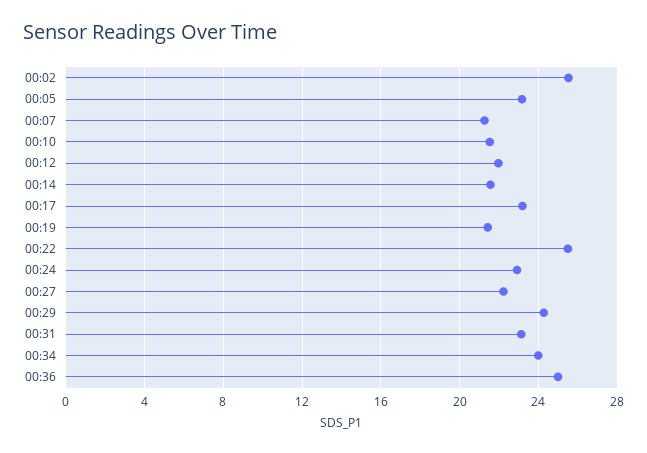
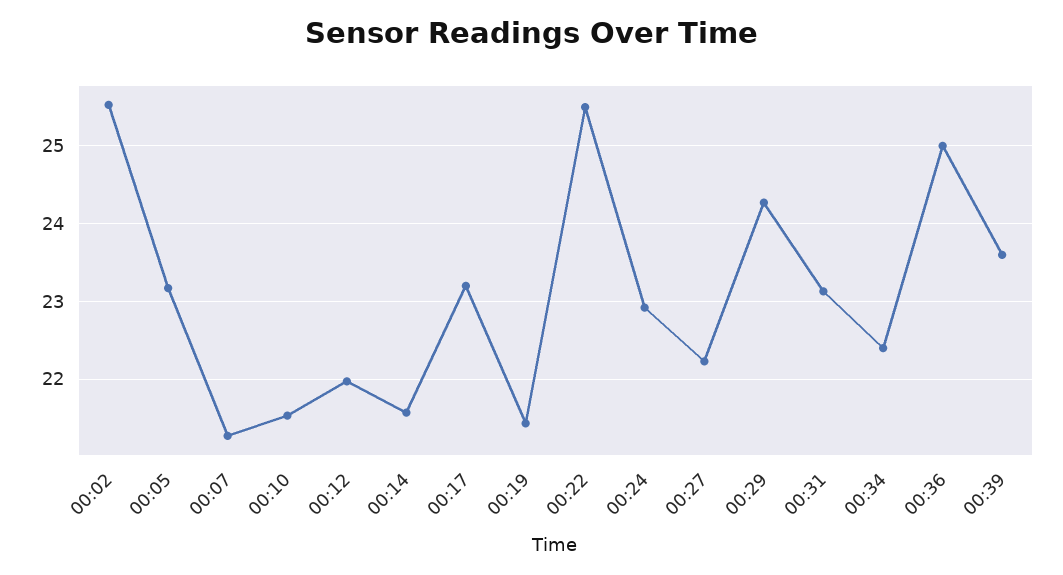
00:34: 24 -> 22.4
00:39: none -> 23.6

